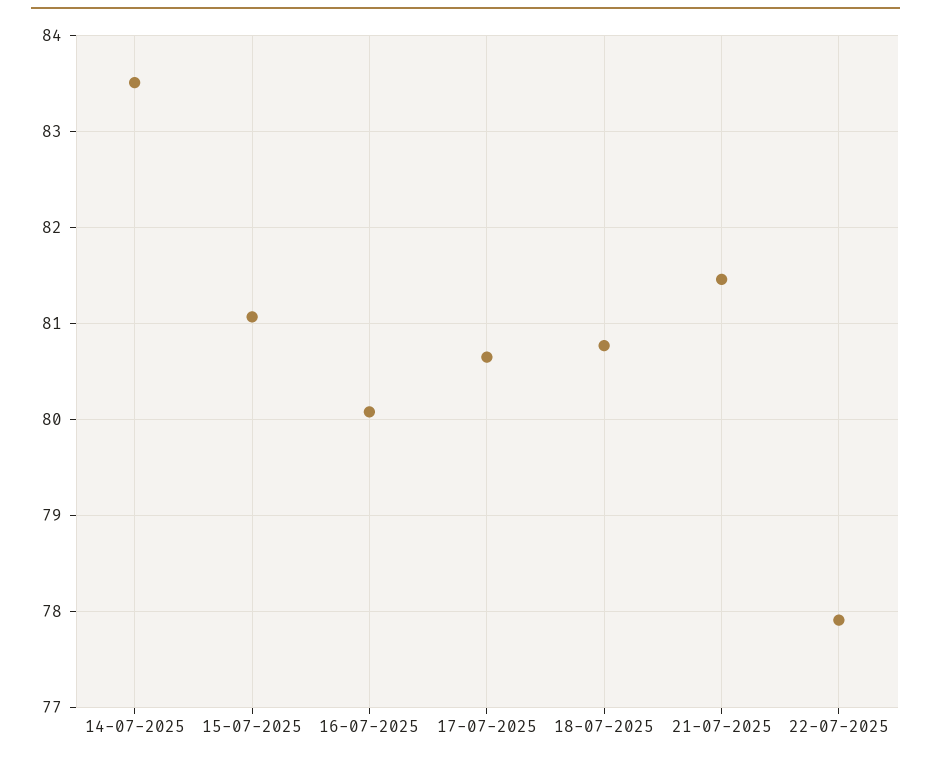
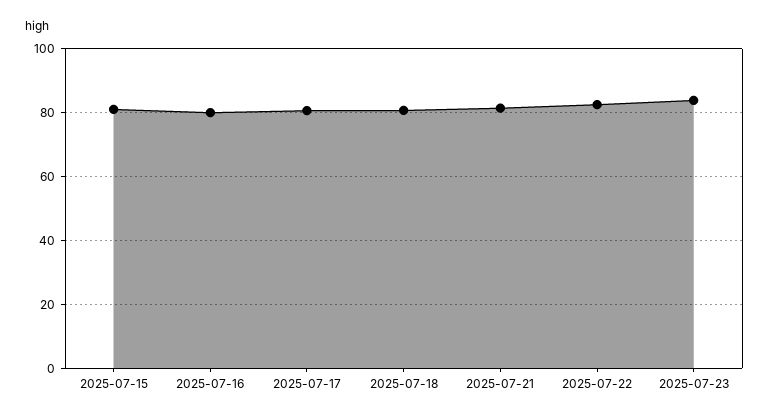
14-07-2025: 83.5 -> none
22-07-2025: 77.9 -> 82
2025-07-23: none -> 84

